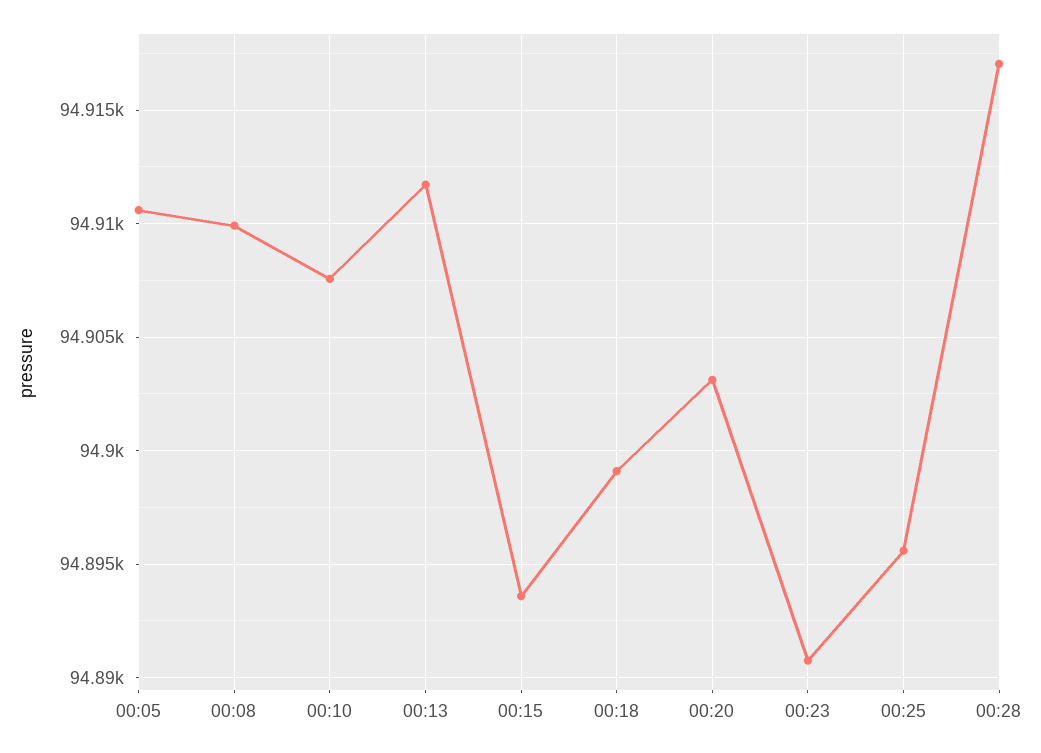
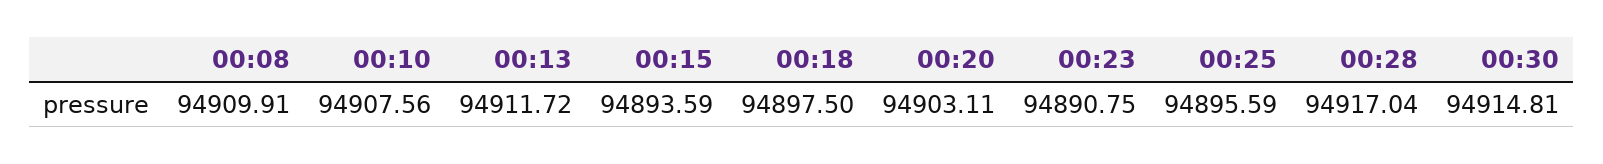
00:05: 94910.5 -> none
00:18: 94899 -> 94897.5
00:30: none -> 94914.81

